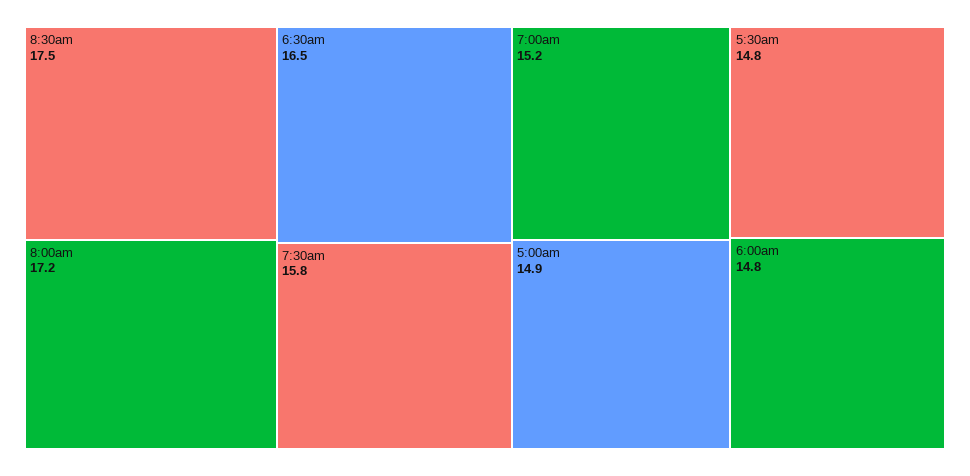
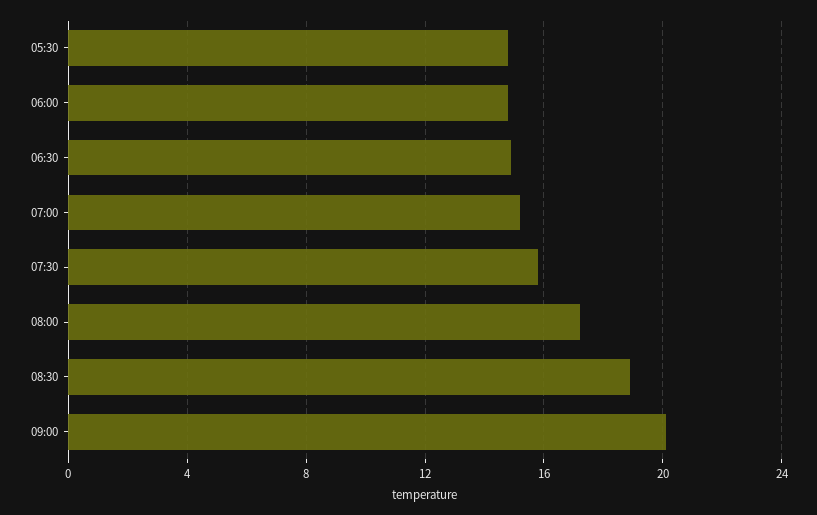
8:30am: 17.5 -> 19
6:30am: 16.5 -> 15
5:00am: 14.9 -> none
09:00: none -> 20

